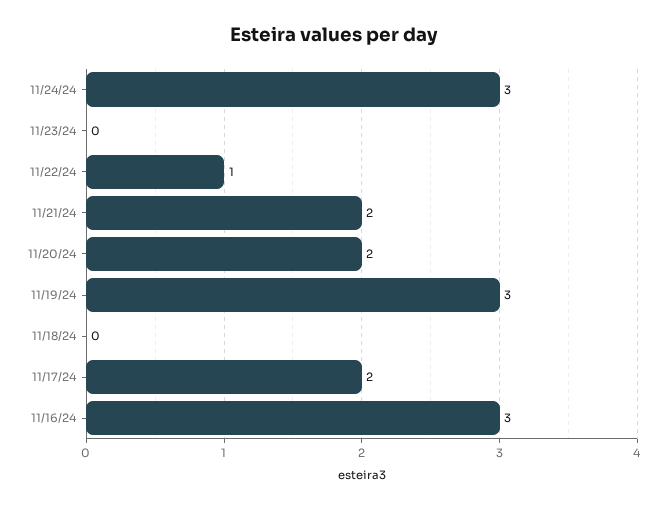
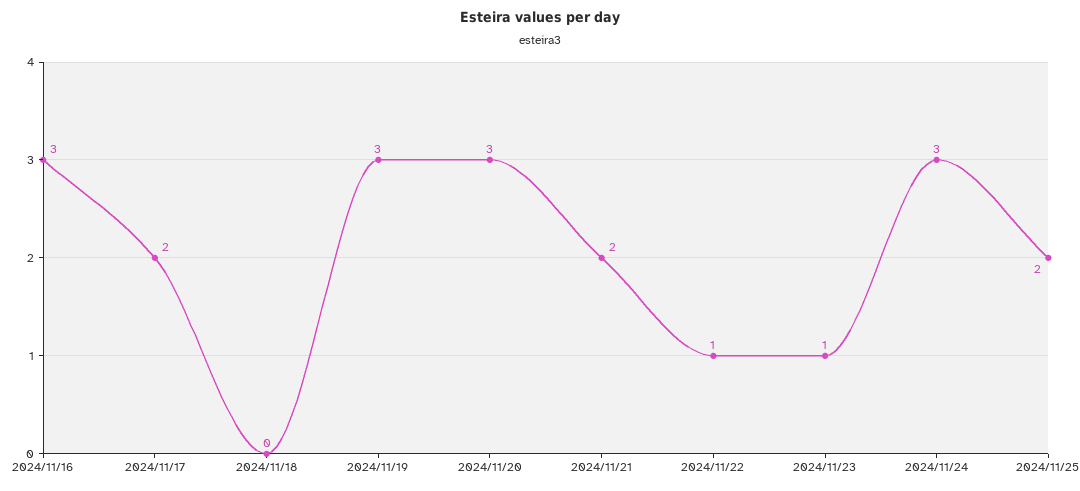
11/23/24: 0 -> 1
11/20/24: 2 -> 3
2024/11/25: none -> 2

